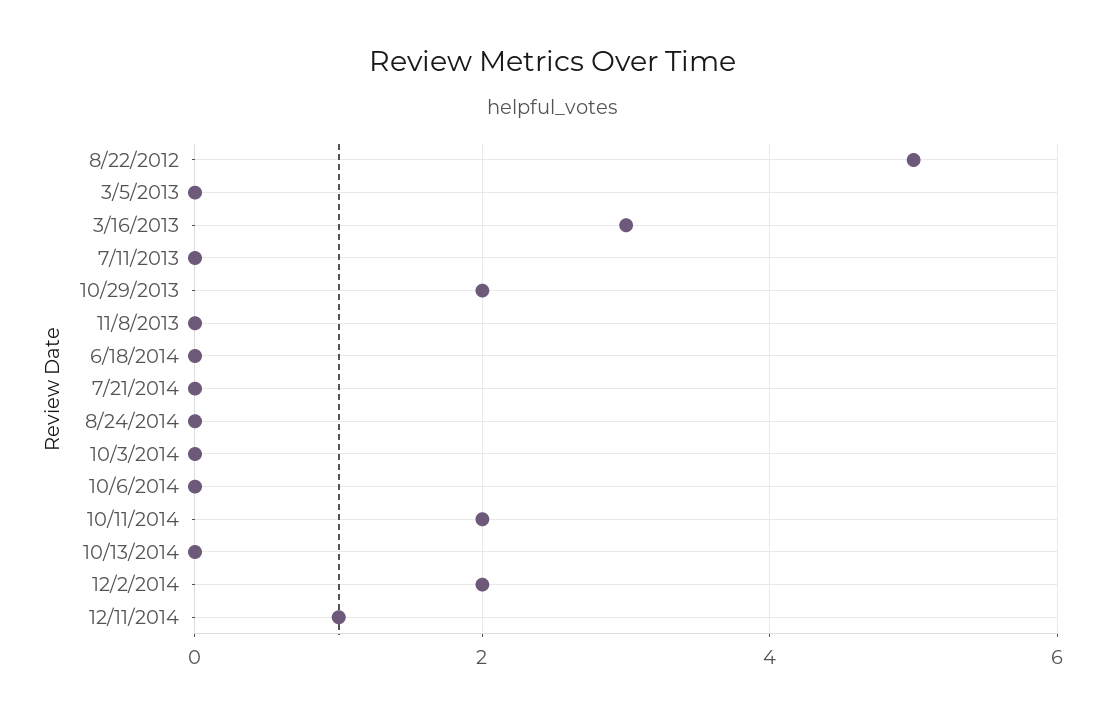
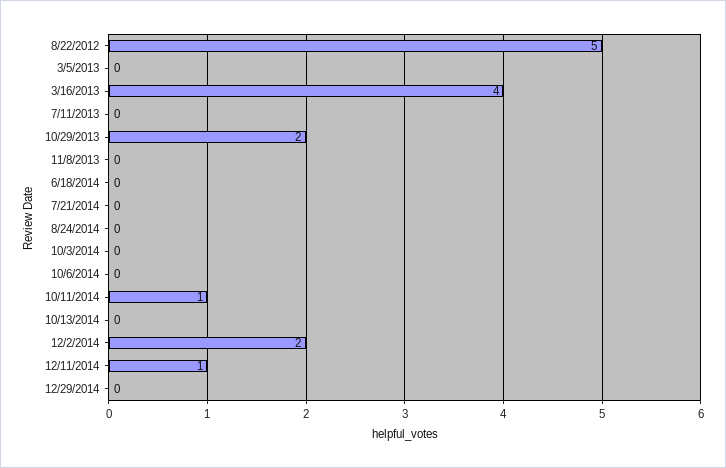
3/16/2013: 3 -> 4
10/11/2014: 2 -> 1
12/29/2014: none -> 0

